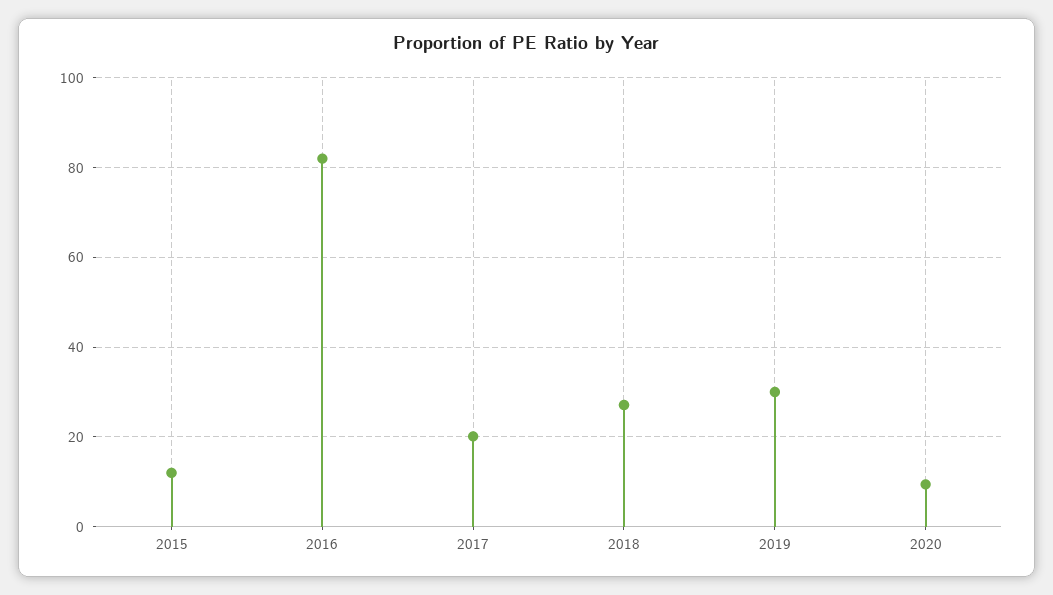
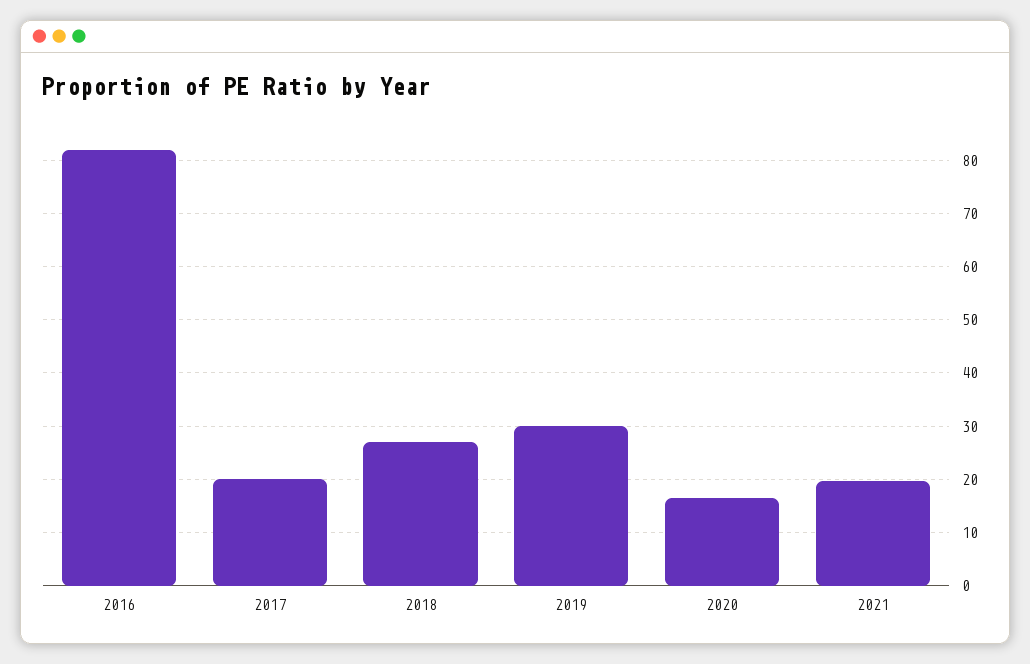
2015: 12 -> none
2020: 10 -> 16
2021: none -> 20

